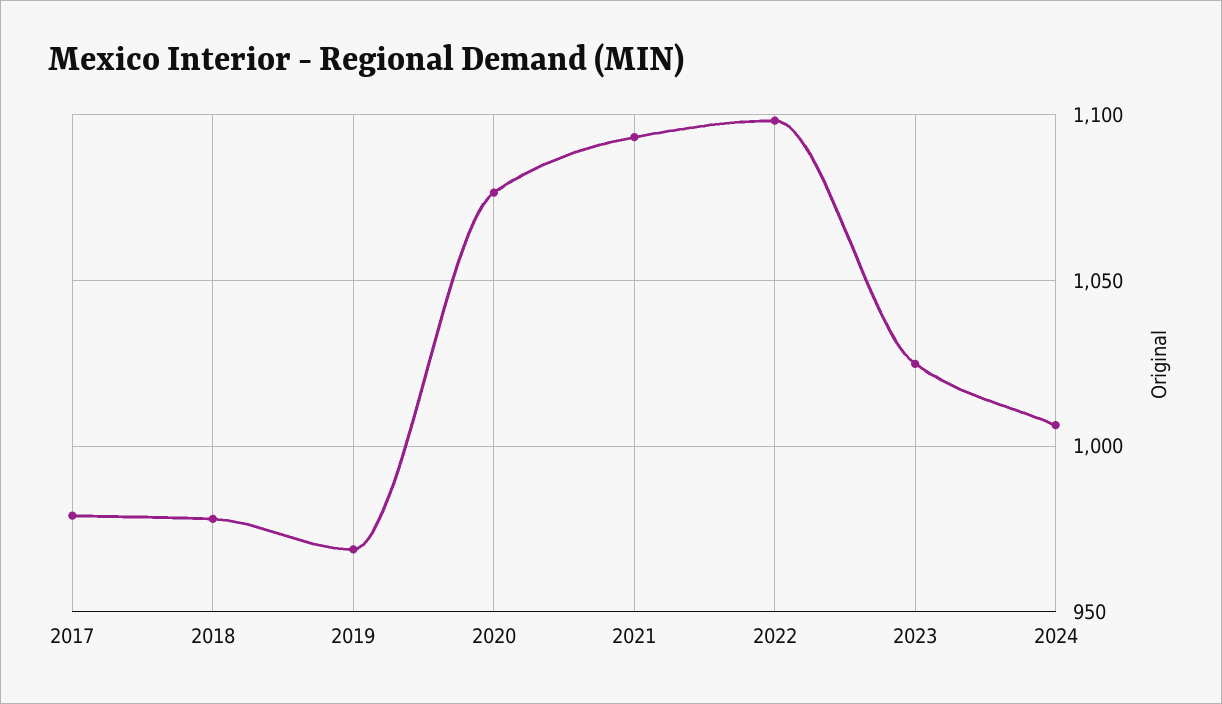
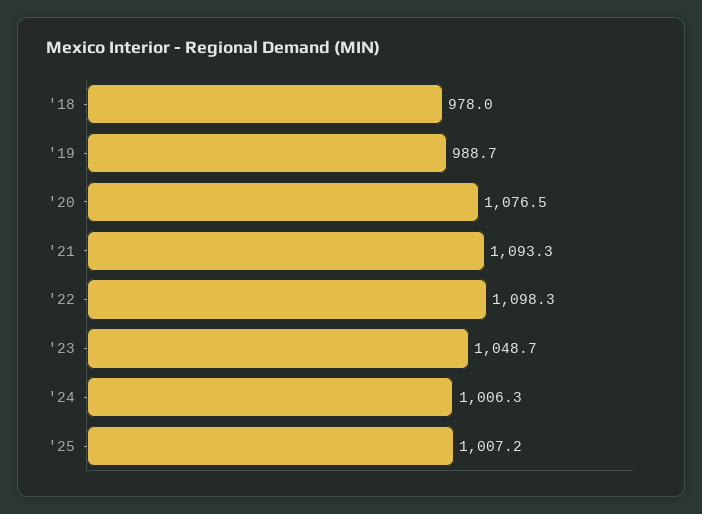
2017: 980 -> none
2019: 970 -> 988.7
2023: 1025 -> 1048.7
'25: none -> 1007.2

